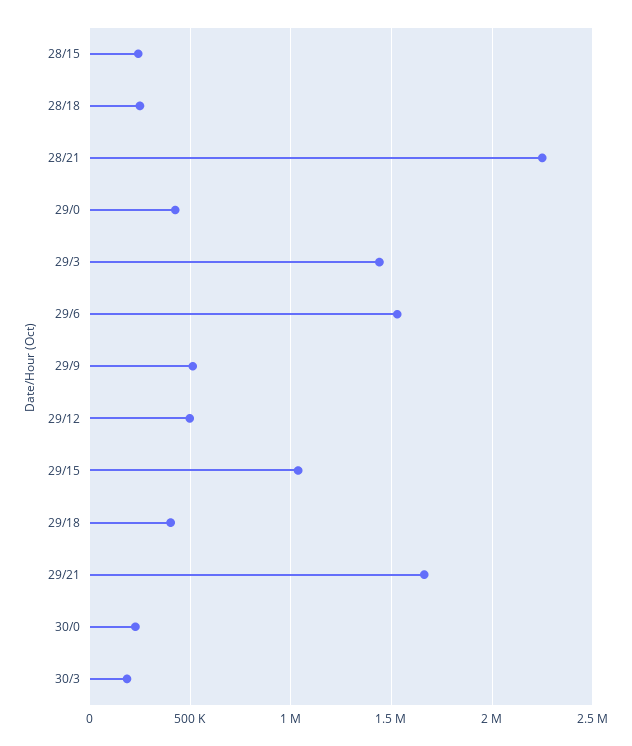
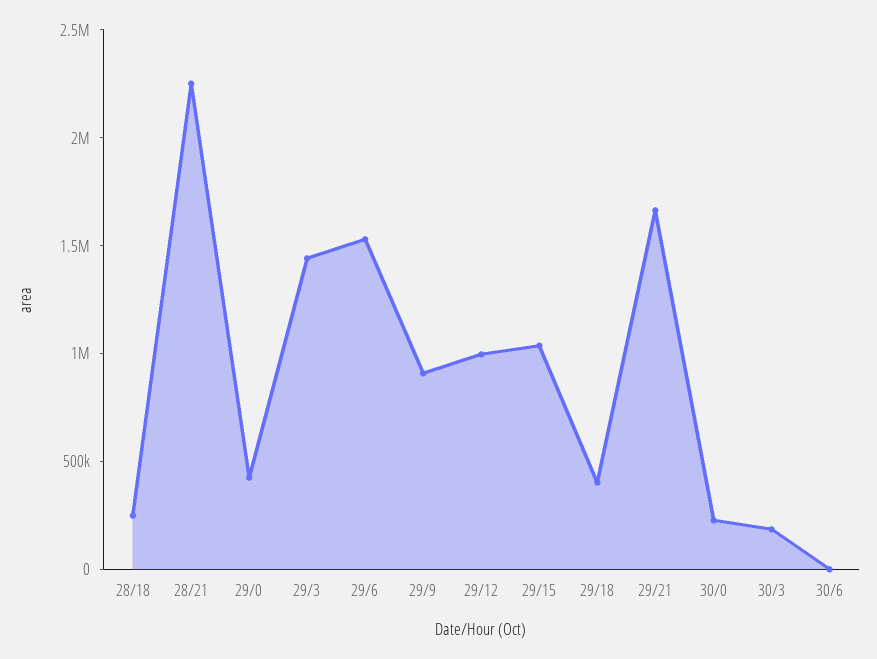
28/15: 250000 -> none
29/9: 500000 -> 900000
29/12: 500000 -> 1000000
30/6: none -> 0

